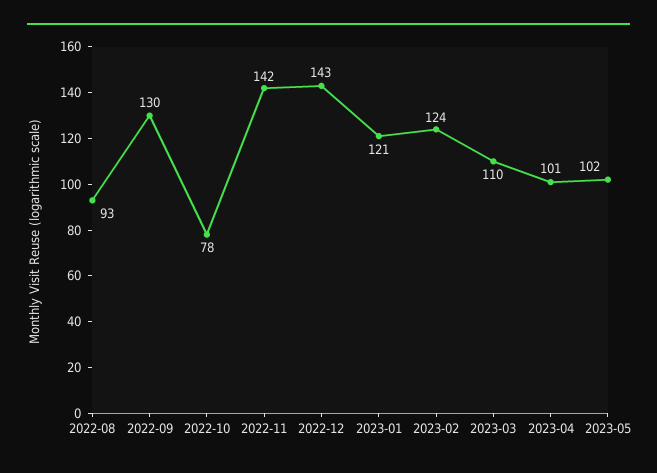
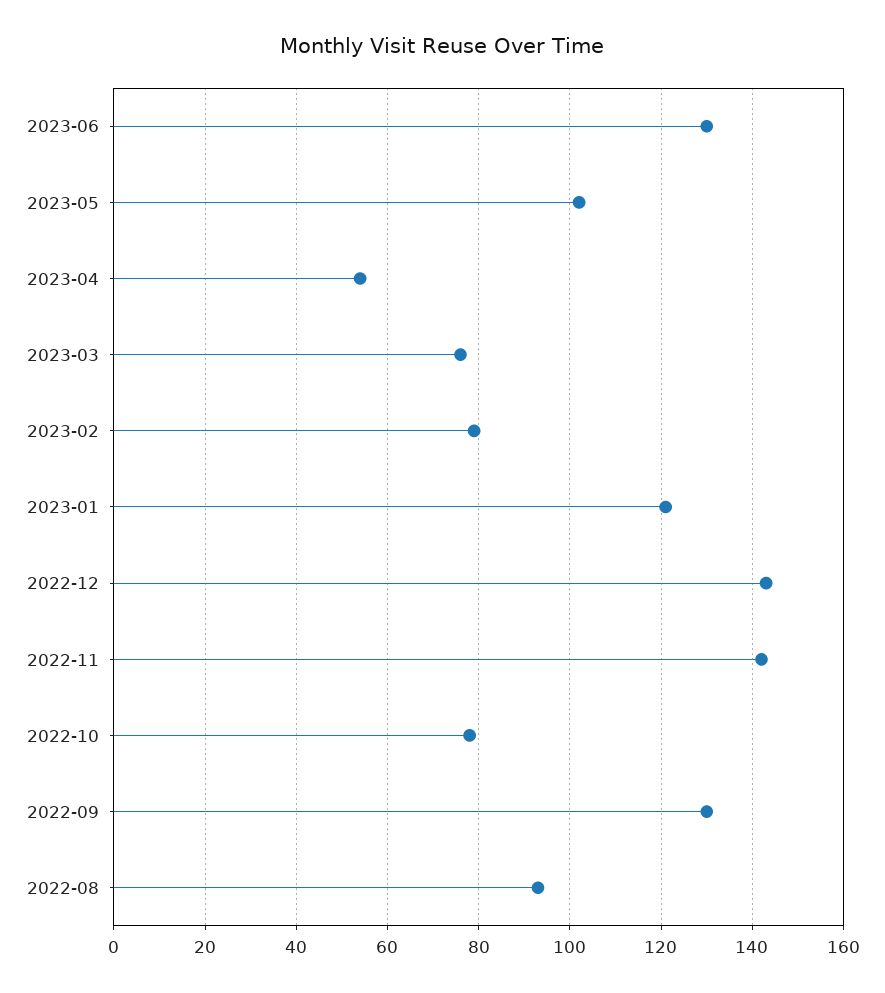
2023-02: 124 -> 80
2023-03: 110 -> 75
2023-04: 101 -> 55
2023-06: none -> 130

